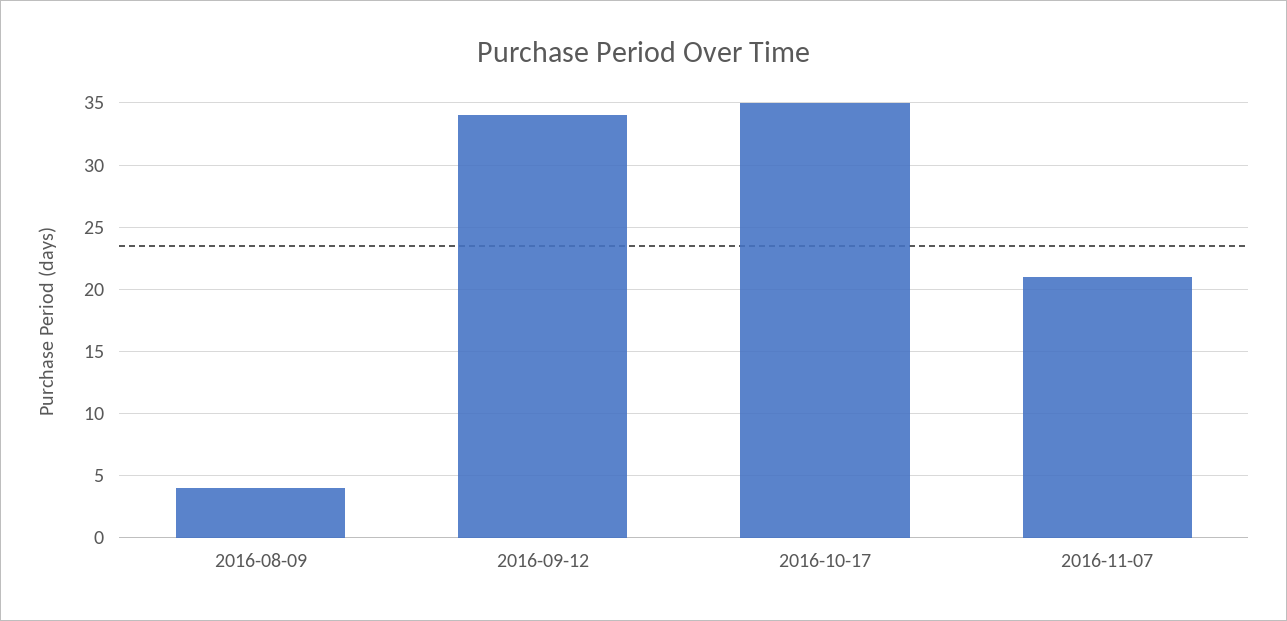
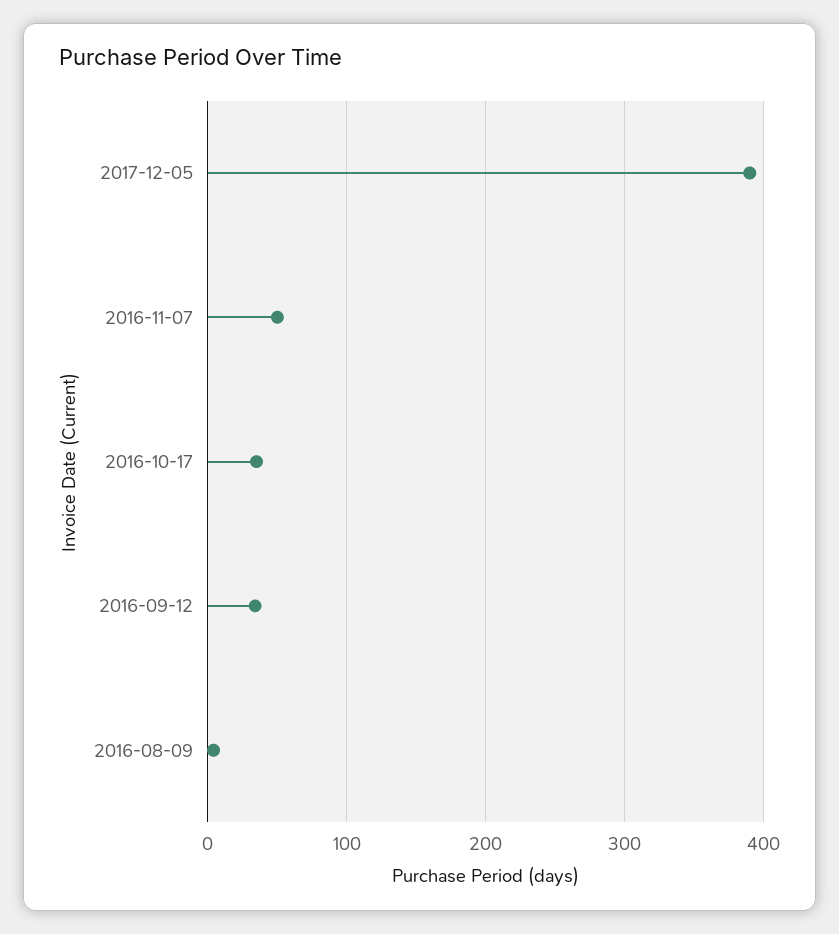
2016-11-07: 21 -> 50
2017-12-05: none -> 390

